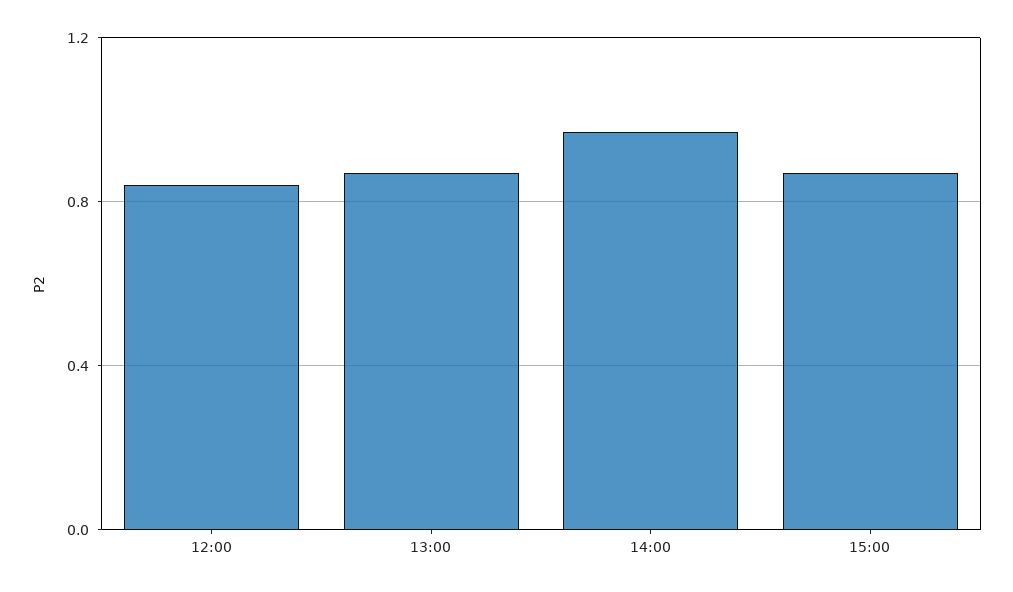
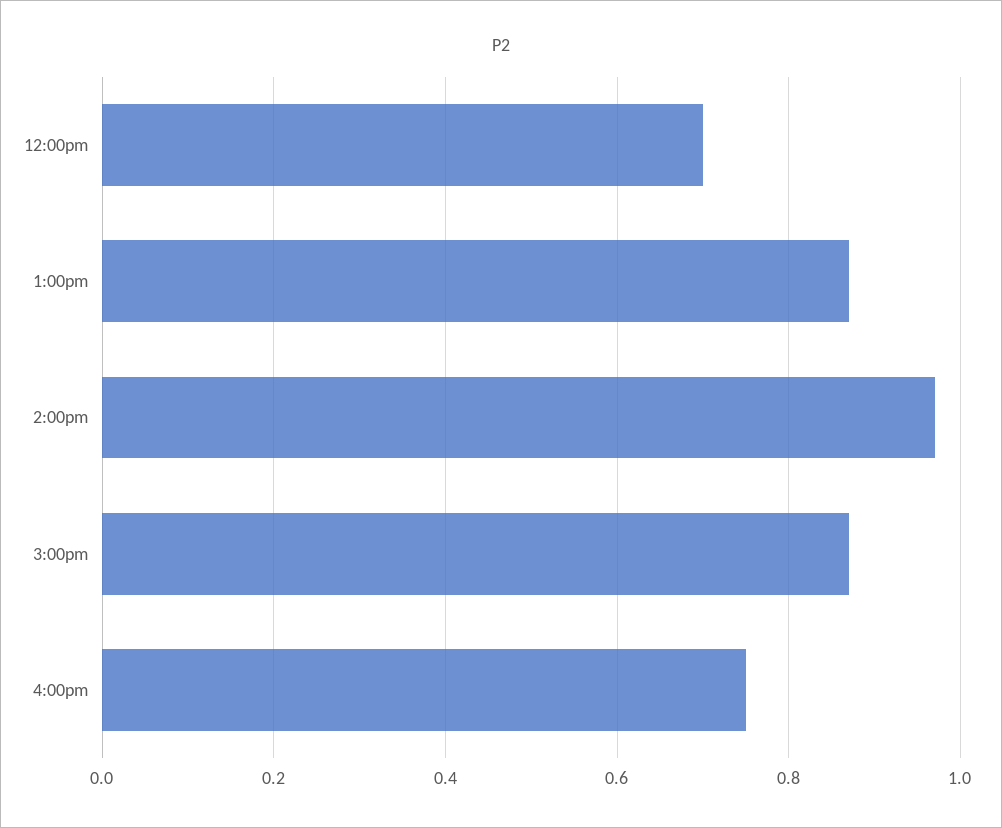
12:00: 0.85 -> 0.7
4:00pm: none -> 0.75

